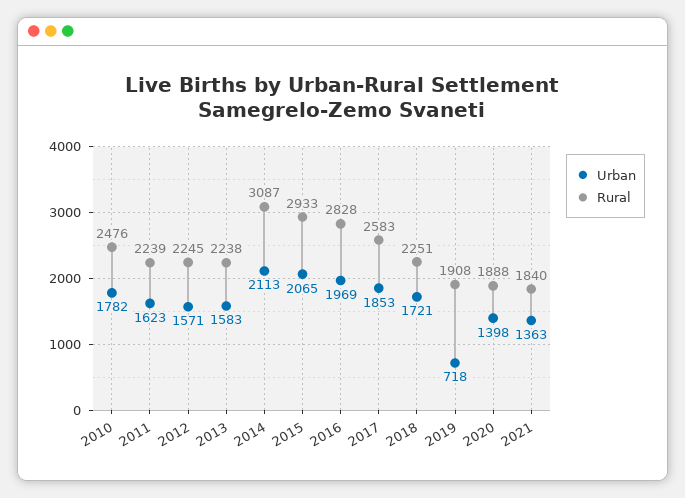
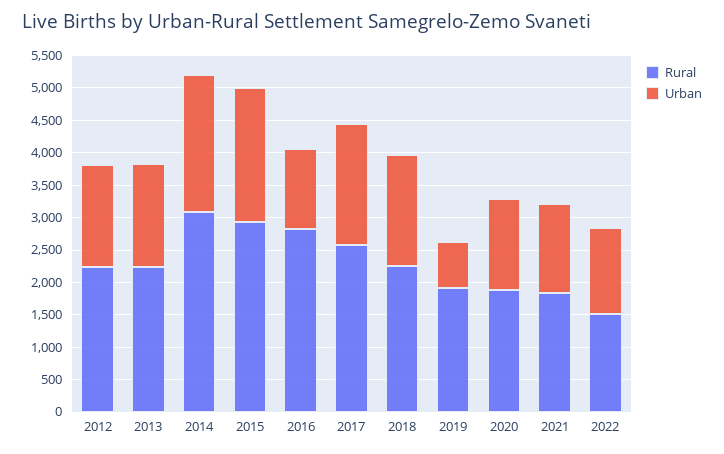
Urban, 2010: 1782 -> none
Rural, 2010: 2476 -> none
Urban, 2011: 1623 -> none
Rural, 2011: 2239 -> none
Urban, 2016: 1969 -> 1250
Rural, 2022: none -> 1500
Urban, 2022: none -> 1250

